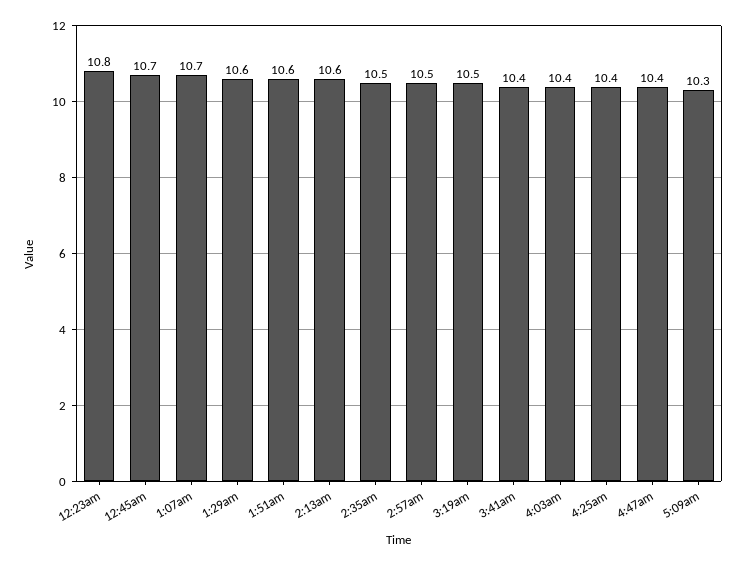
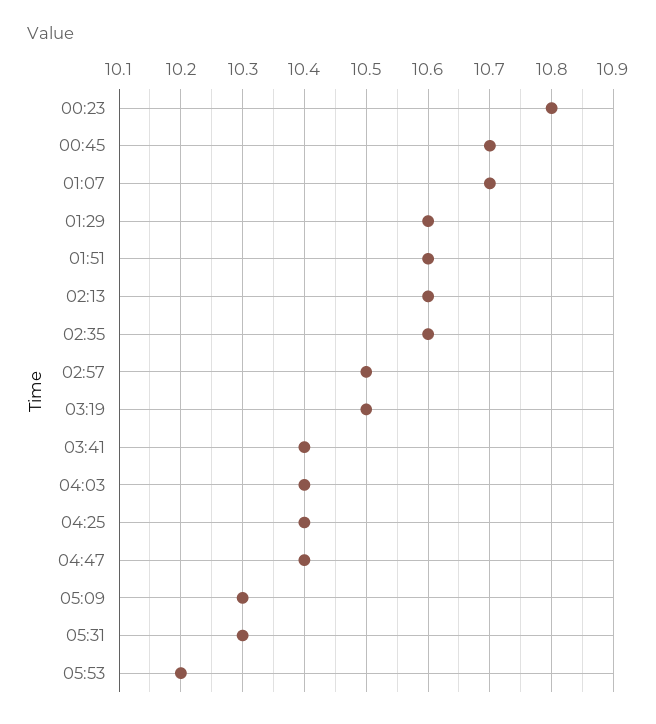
2:35am: 10.5 -> 10.6
05:31: none -> 10.3
05:53: none -> 10.2

